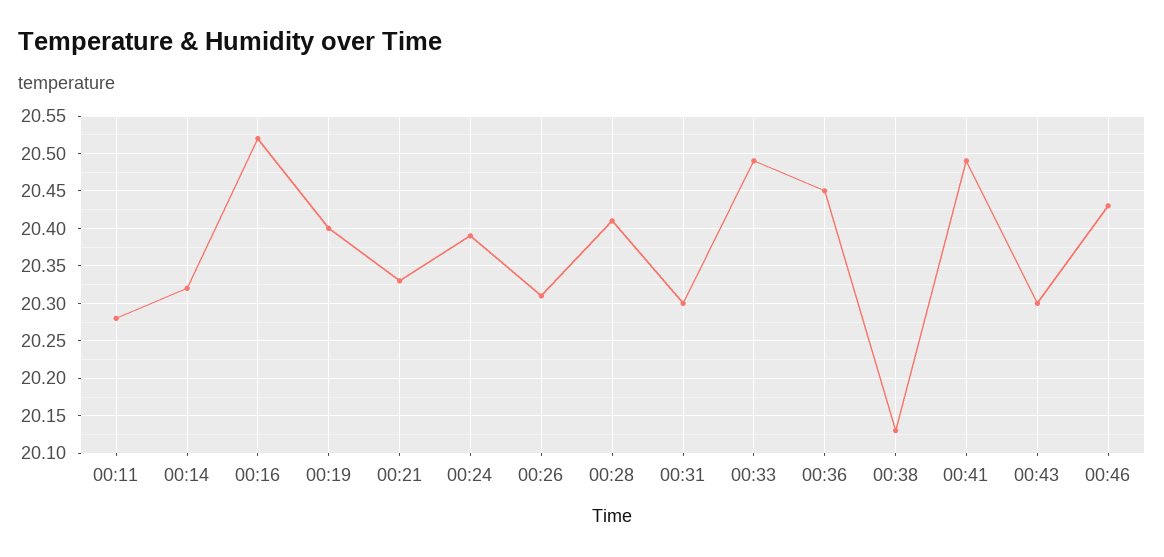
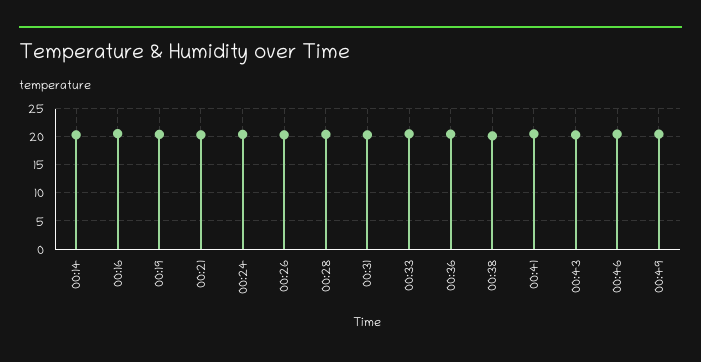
00:11: 20.28 -> none
00:49: none -> 20

